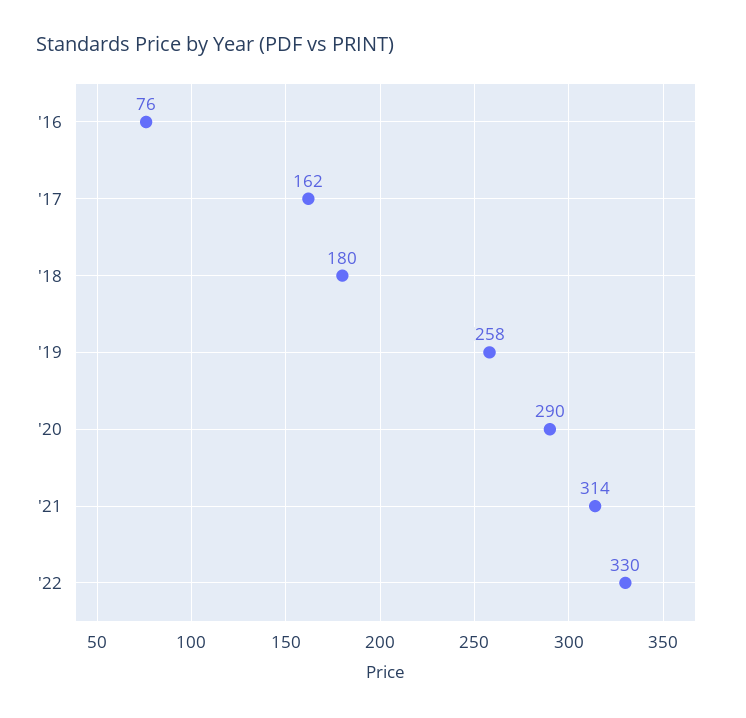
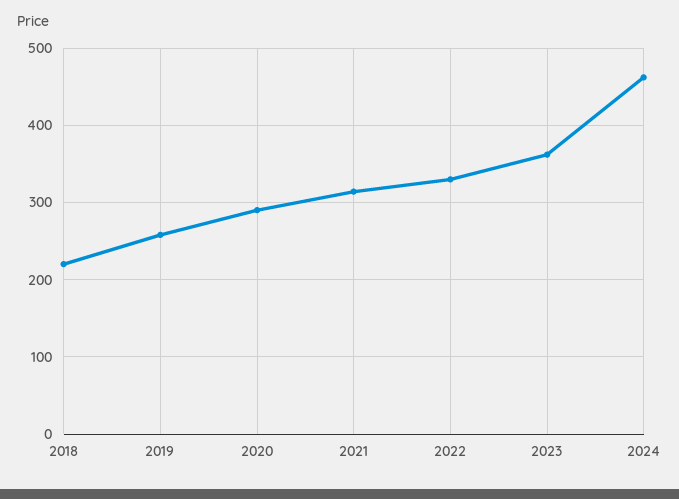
'16: 76 -> none
'17: 162 -> none
'18: 180 -> 220
2023: none -> 360
2024: none -> 460

